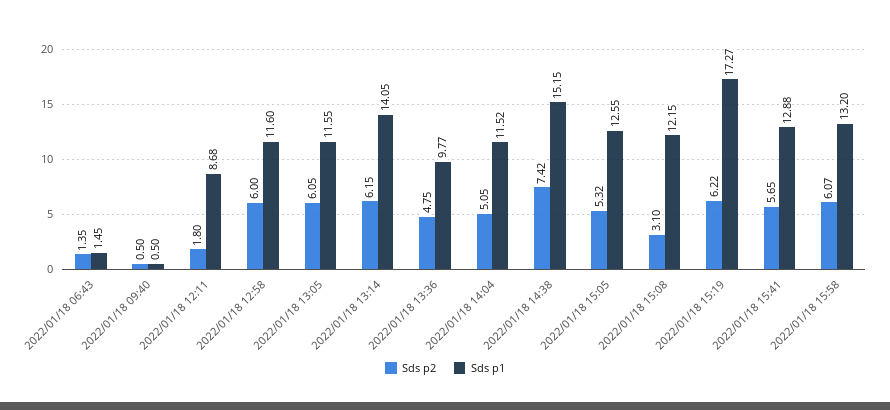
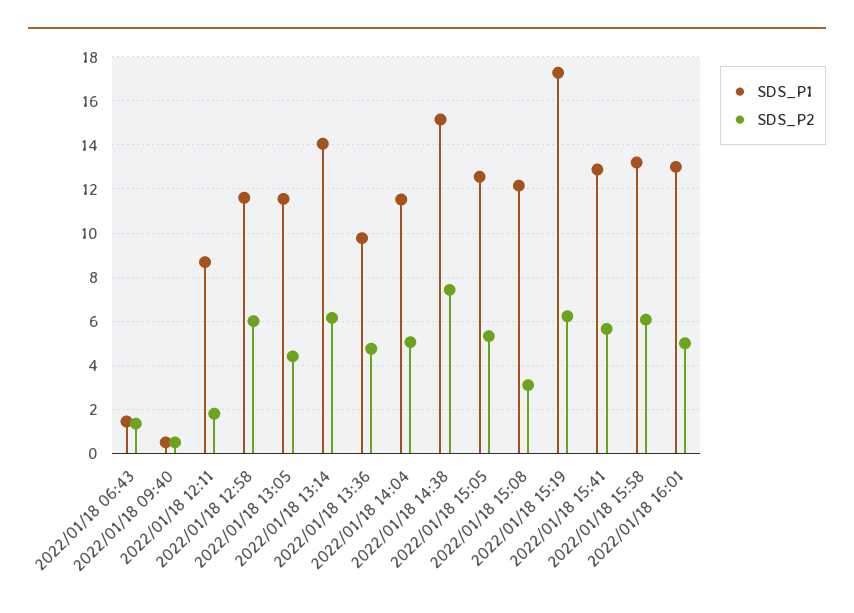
Sds p2, 2022/01/18 13:05: 6.05 -> 4.5
Sds p1, 2022/01/18 16:01: none -> 13
Sds p2, 2022/01/18 16:01: none -> 5

